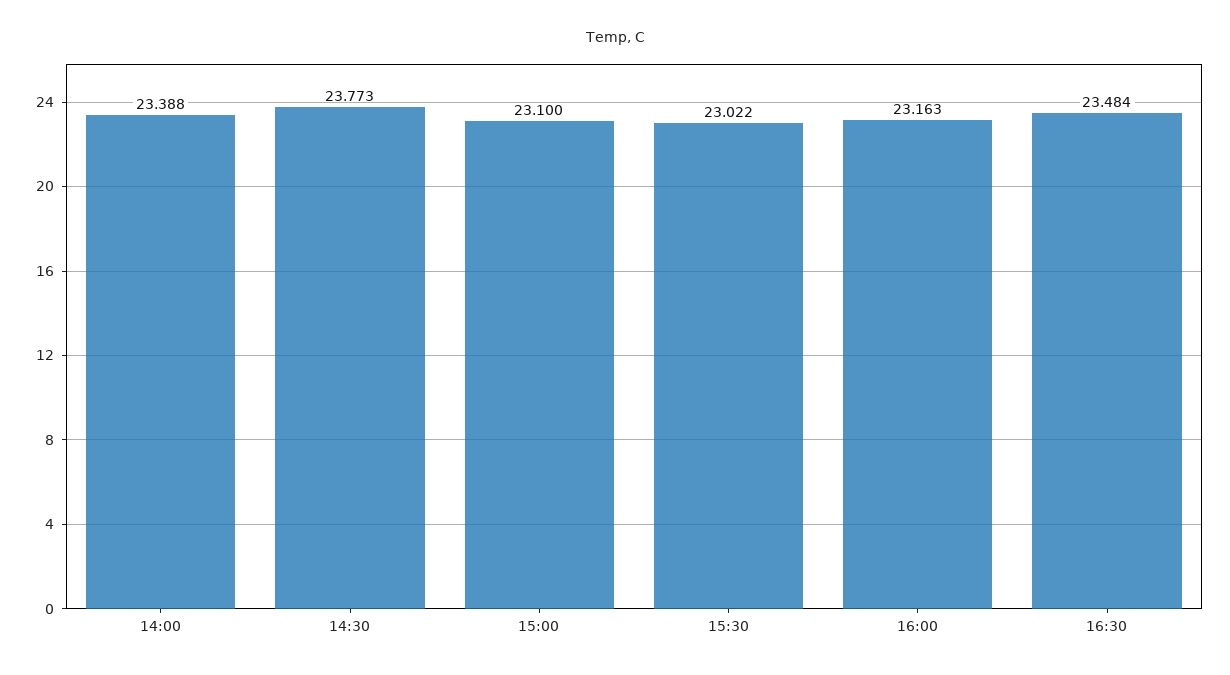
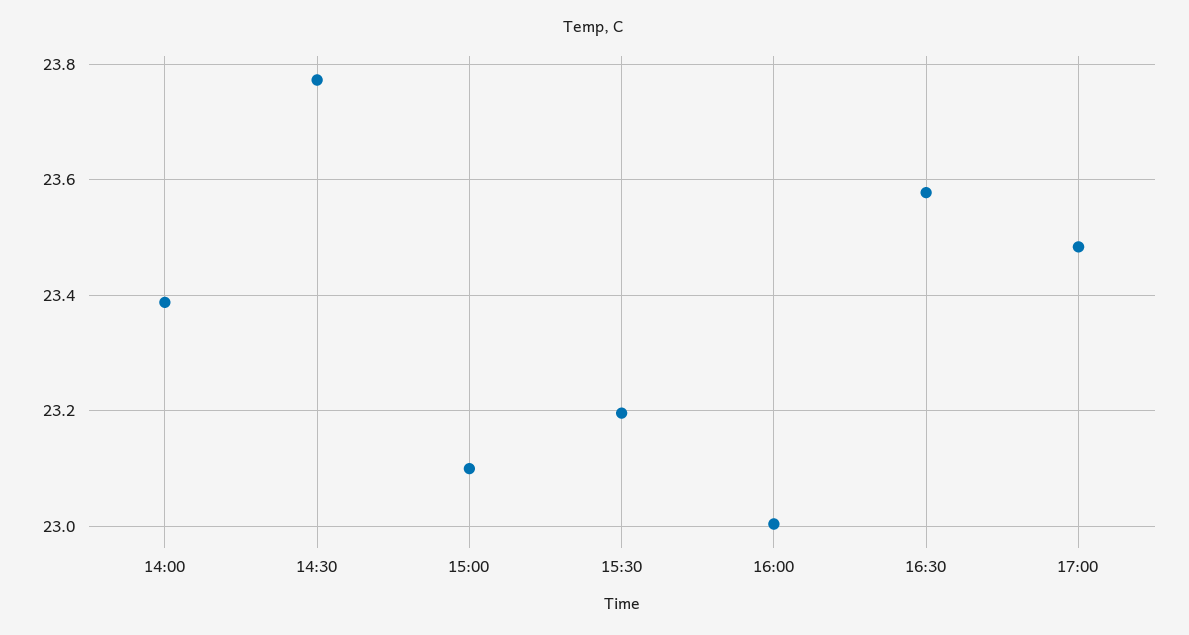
15:30: 23.022 -> 23.2
16:00: 23.163 -> 23
16:30: 23.484 -> 23.58
17:00: none -> 23.48

